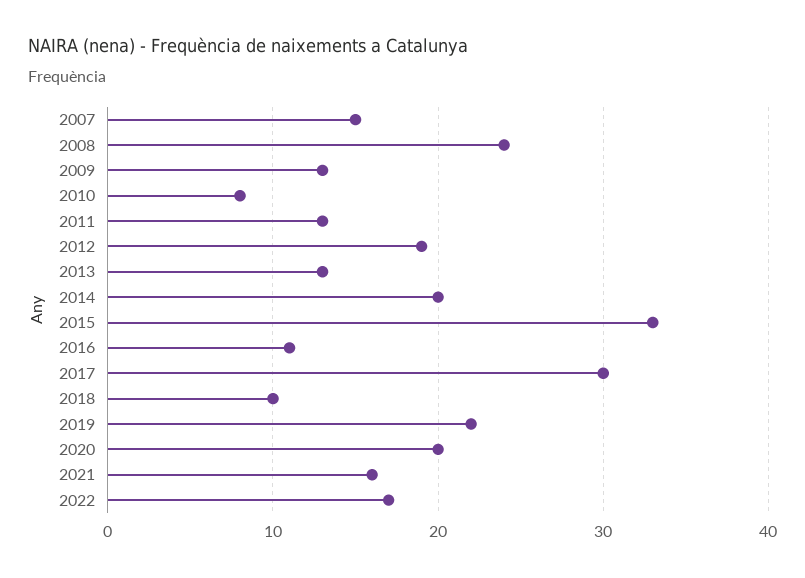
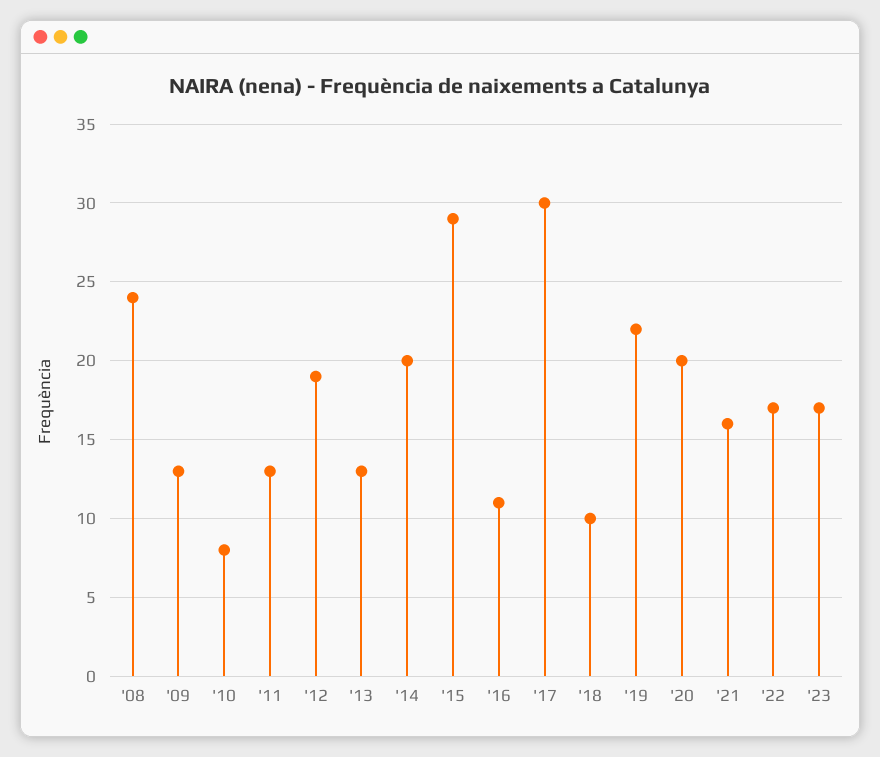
2007: 15 -> none
2015: 33 -> 29
'23: none -> 17

